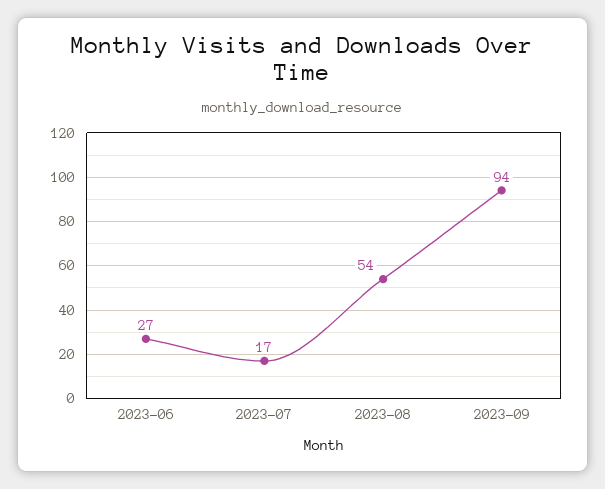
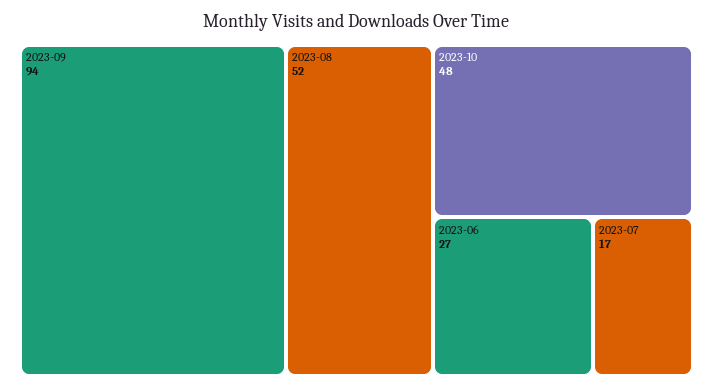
2023-08: 54 -> 52
2023-10: none -> 48

